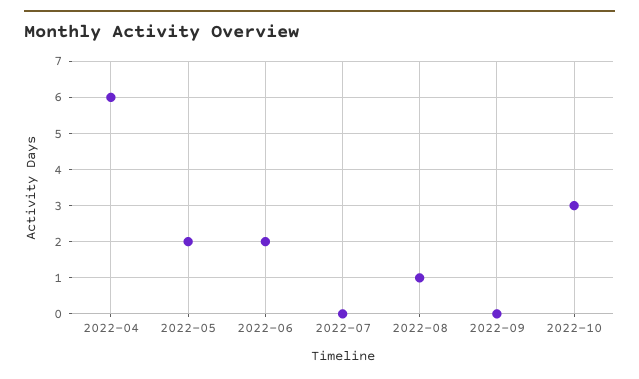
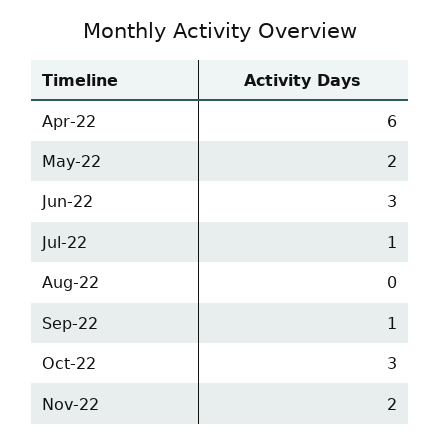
2022-06: 2 -> 3
2022-07: 0 -> 1
2022-08: 1 -> 0
2022-09: 0 -> 1
Nov-22: none -> 2

